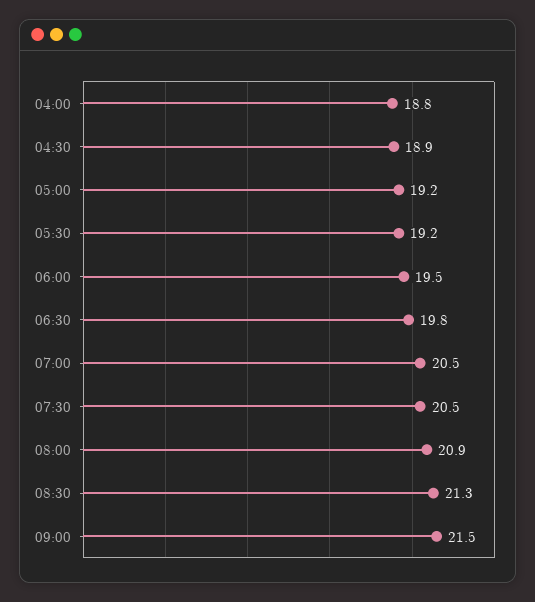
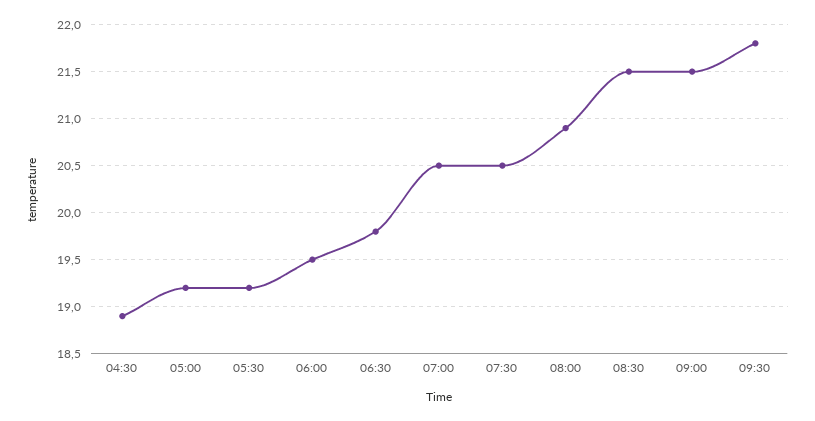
04:00: 18.8 -> none
08:30: 21.3 -> 21.5
09:30: none -> 21.8

